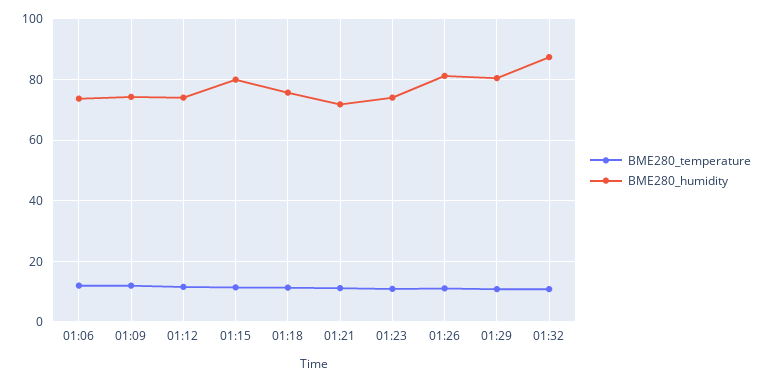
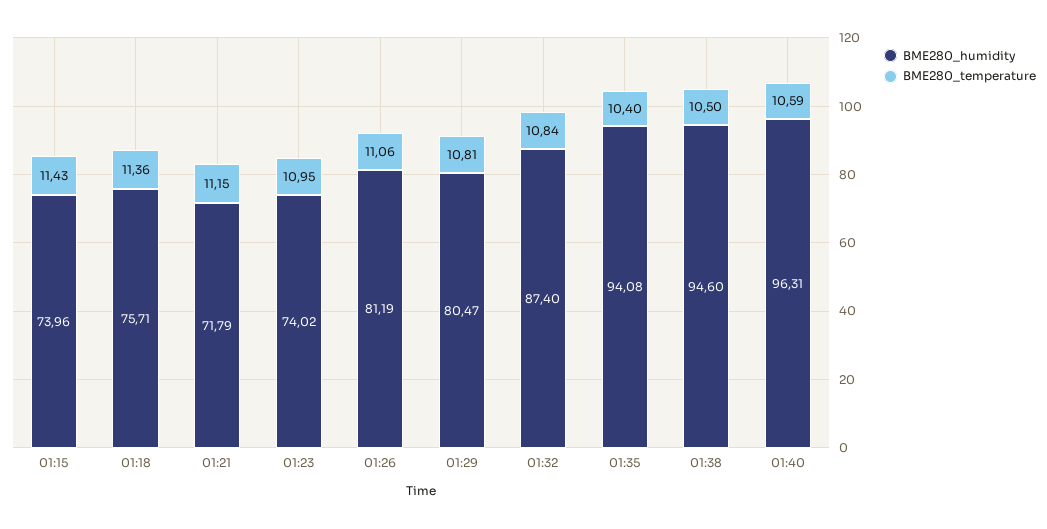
BME280_temperature, 01:06: 12 -> none
BME280_humidity, 01:06: 74 -> none
BME280_temperature, 01:09: 12 -> none
BME280_humidity, 01:09: 74 -> none
BME280_temperature, 01:12: 12 -> none
BME280_humidity, 01:12: 74 -> none
BME280_humidity, 01:15: 80 -> 73.96
BME280_humidity, 01:35: none -> 94.08
BME280_temperature, 01:35: none -> 10.4
BME280_humidity, 01:38: none -> 94.6
BME280_temperature, 01:38: none -> 10.5
BME280_humidity, 01:40: none -> 96.31
BME280_temperature, 01:40: none -> 10.59

